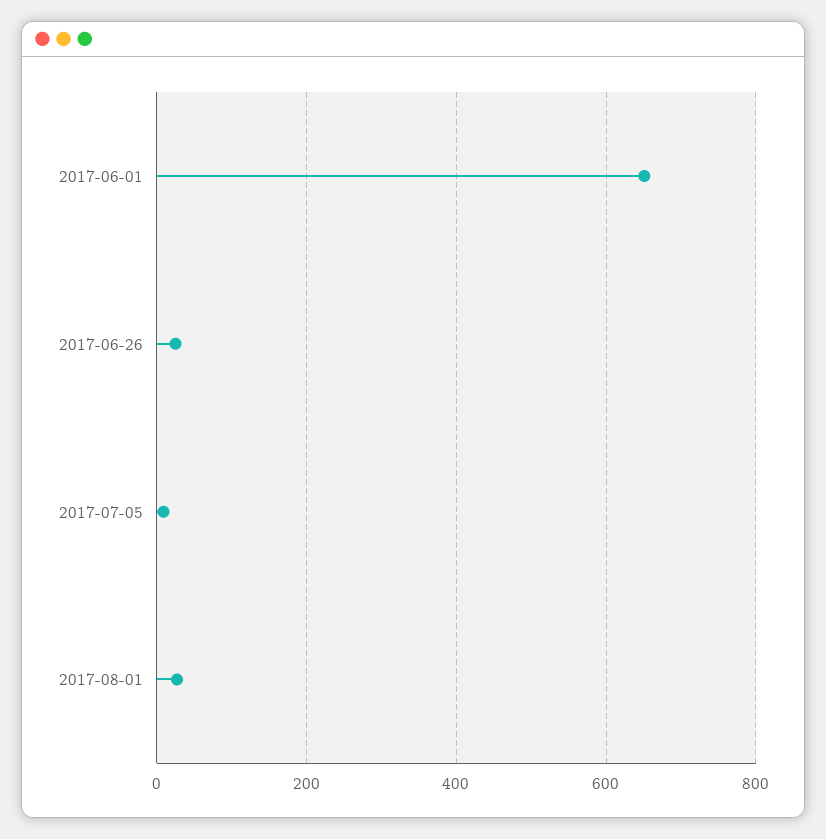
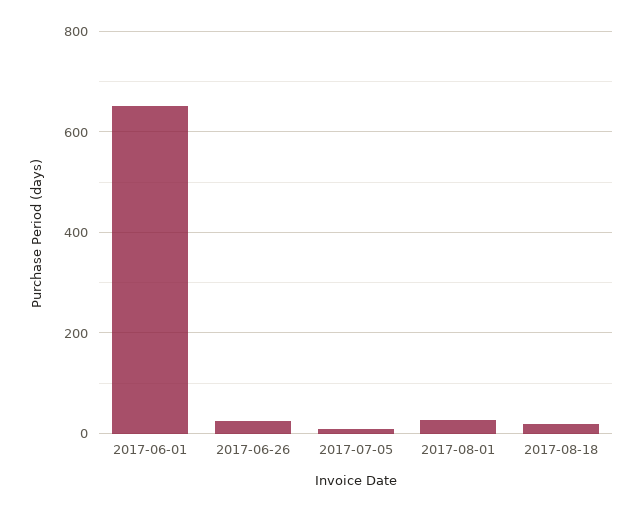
2017-08-18: none -> 20

